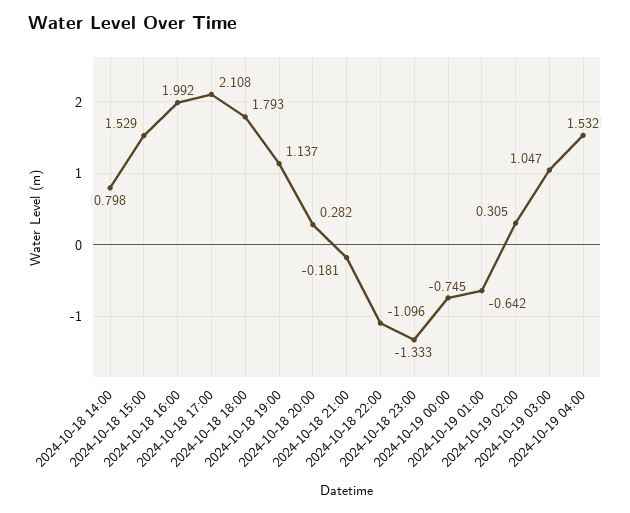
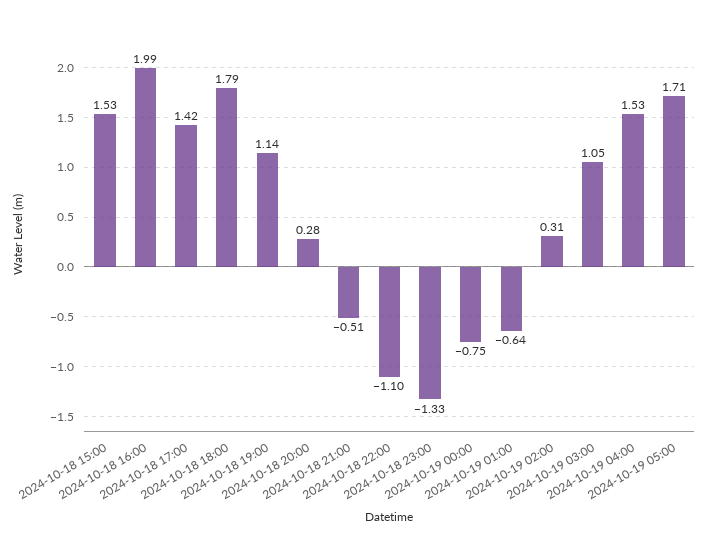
2024-10-18 14:00: 0.798 -> none
2024-10-18 17:00: 2.108 -> 1.42
2024-10-18 21:00: -0.181 -> -0.51
2024-10-19 05:00: none -> 1.71

